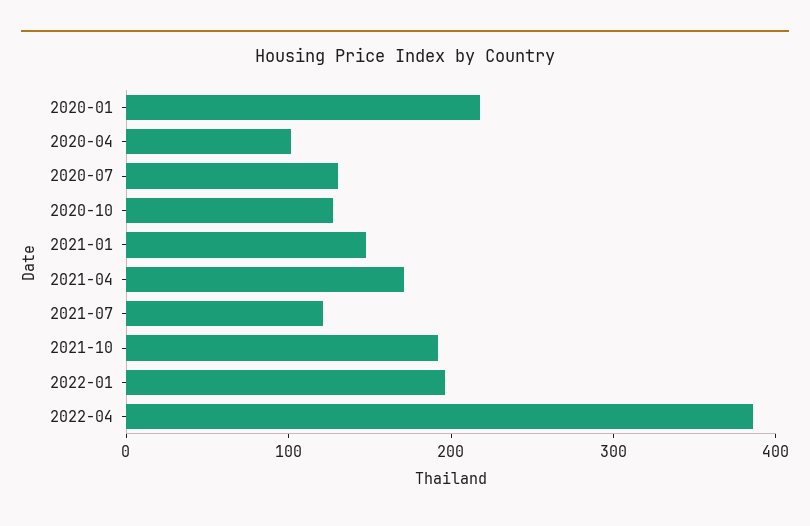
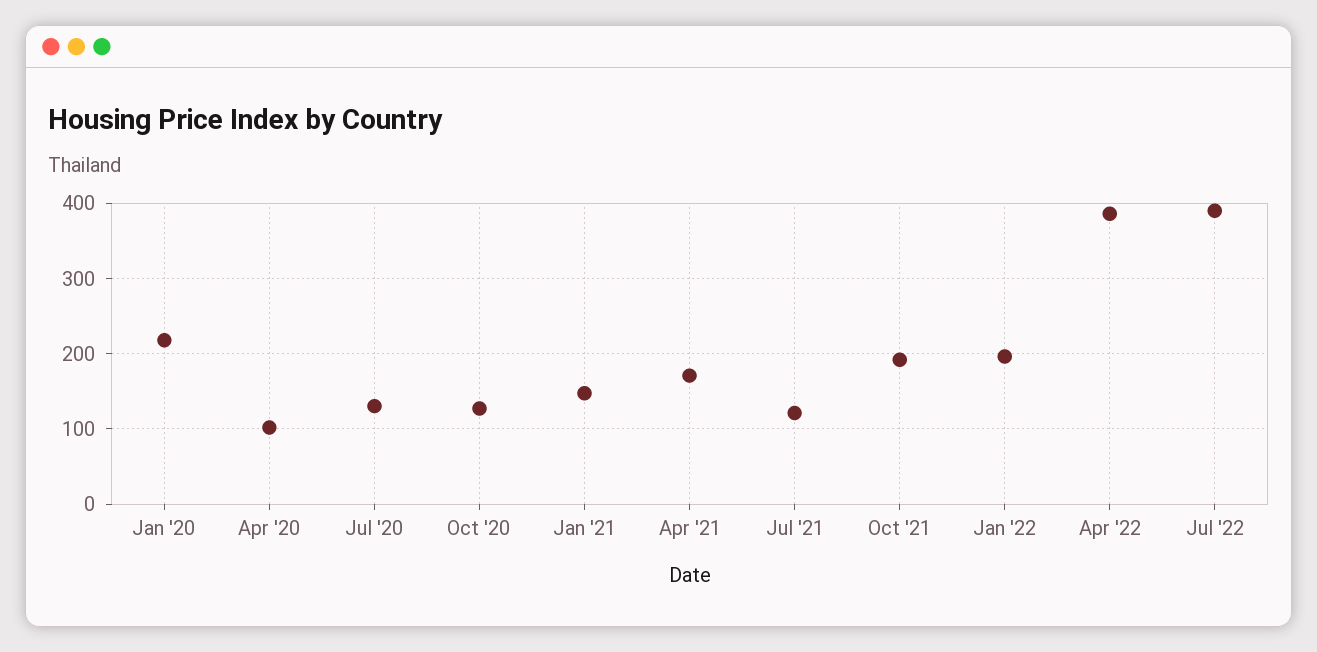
Jul '22: none -> 390

